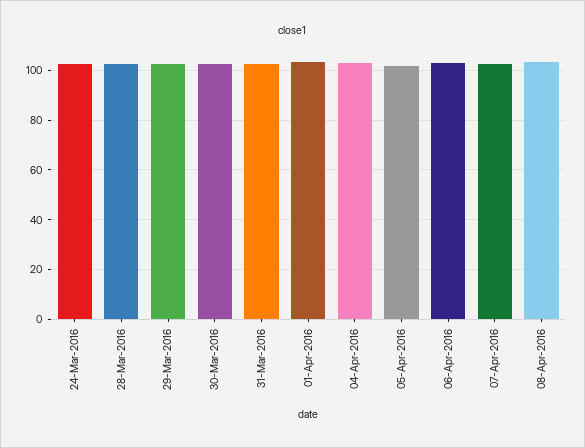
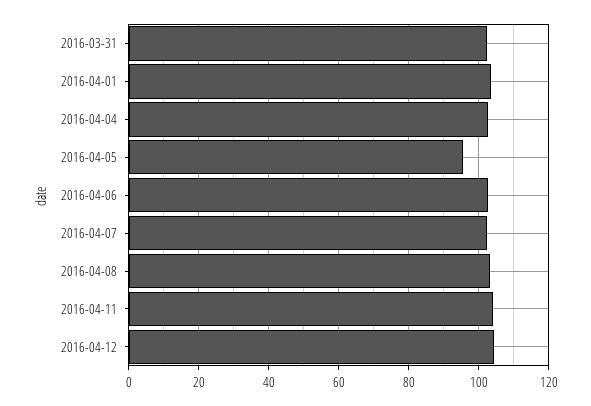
24-Mar-2016: 102.5 -> none
28-Mar-2016: 102.5 -> none
29-Mar-2016: 102.5 -> none
30-Mar-2016: 102.5 -> none
05-Apr-2016: 102.5 -> 96
2016-04-11: none -> 104
2016-04-12: none -> 104

